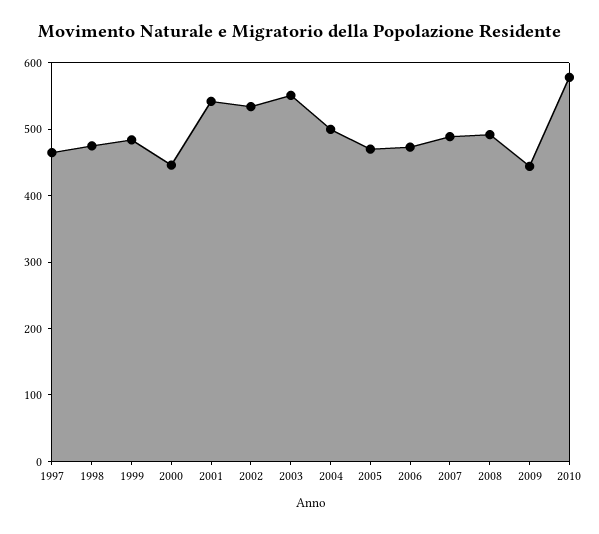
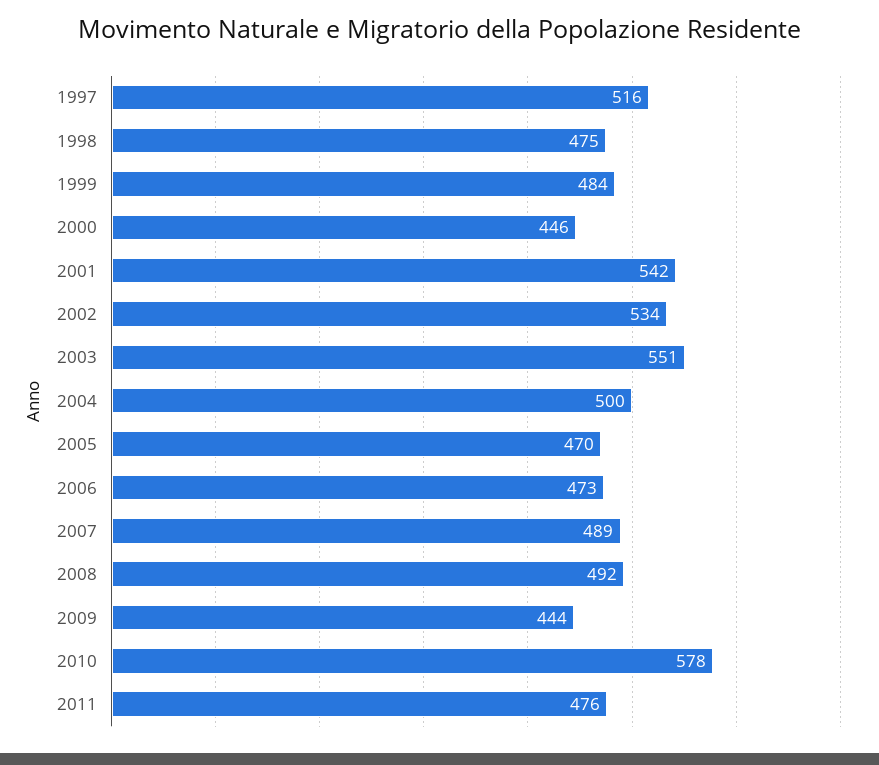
1997: 460 -> 516
2011: none -> 476

